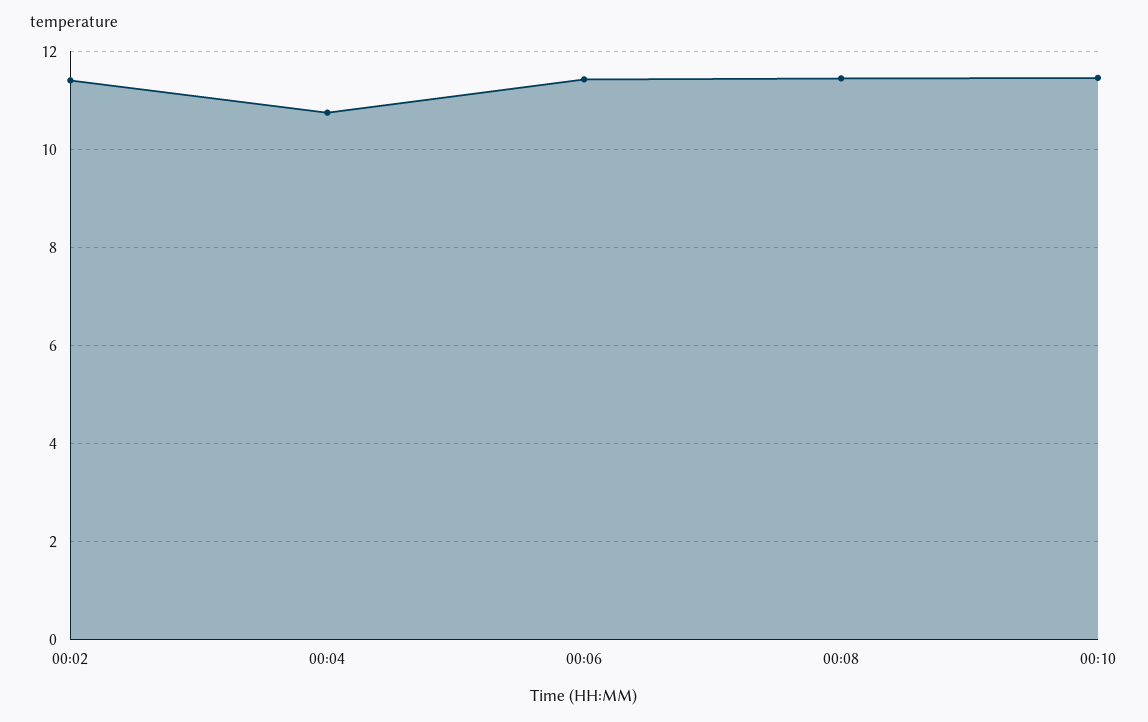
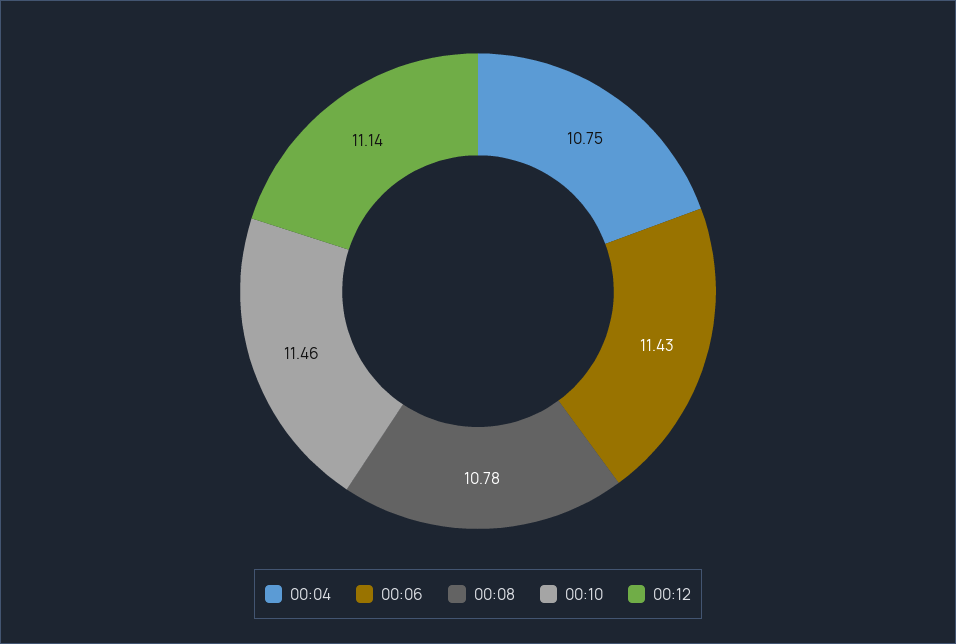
00:02: 11.4 -> none
00:08: 11.4 -> 10.78
00:12: none -> 11.14

